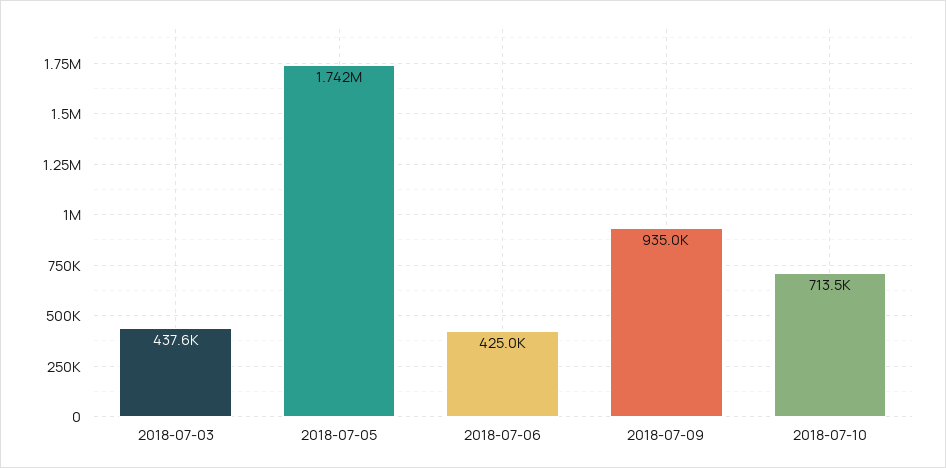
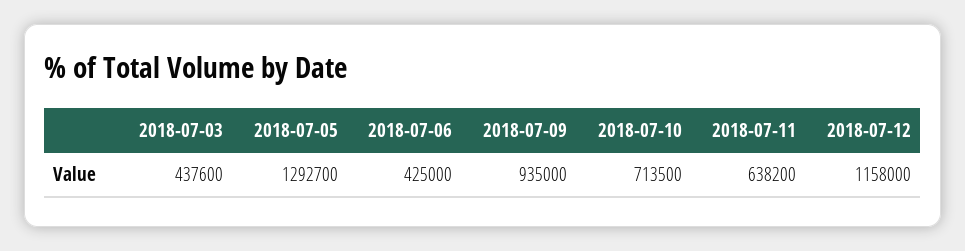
2018-07-05: 1742000 -> 1292700
2018-07-11: none -> 638200
2018-07-12: none -> 1158000

